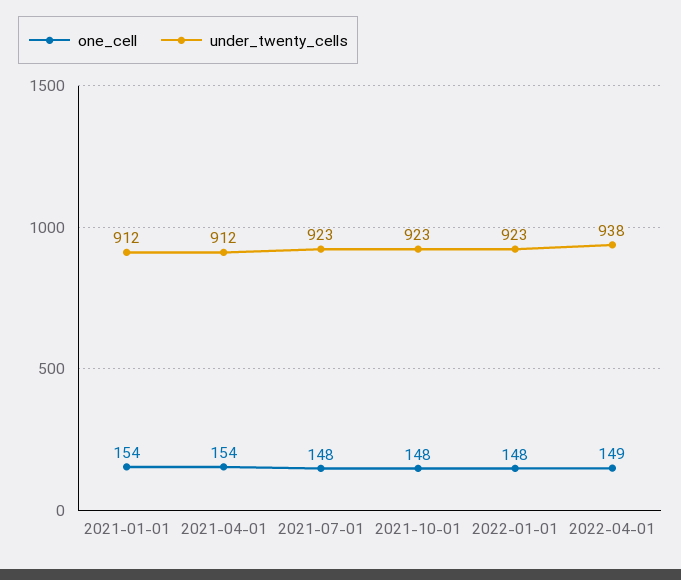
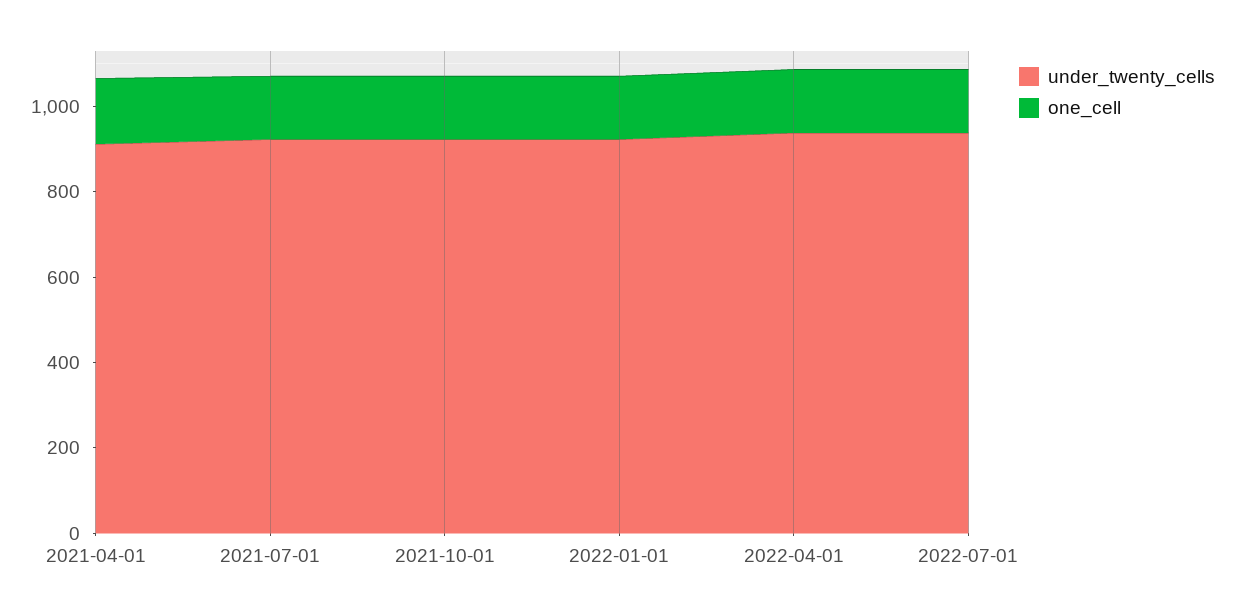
one_cell, 2021-01-01: 154 -> none
under_twenty_cells, 2021-01-01: 912 -> none
under_twenty_cells, 2022-07-01: none -> 950
one_cell, 2022-07-01: none -> 150

